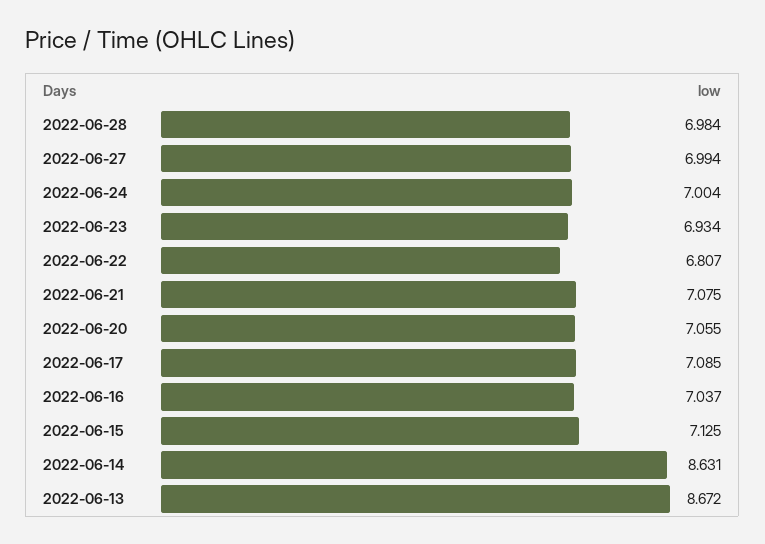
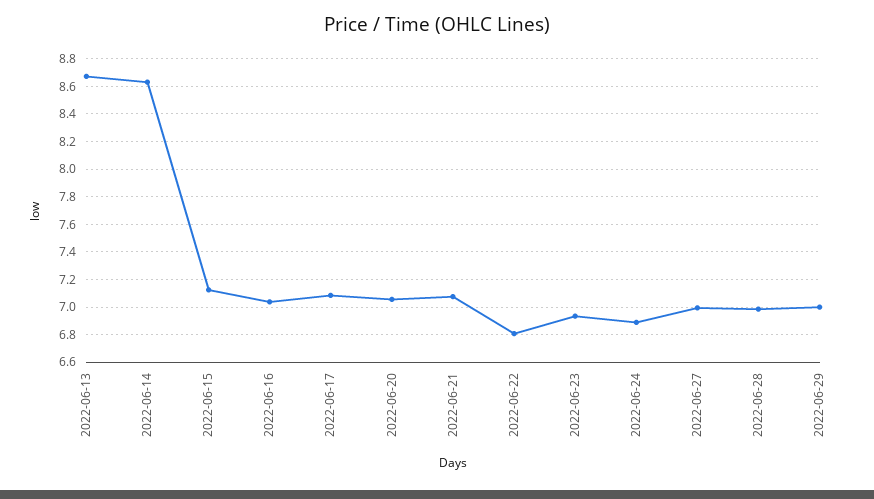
2022-06-24: 7.004 -> 6.9
2022-06-29: none -> 7

